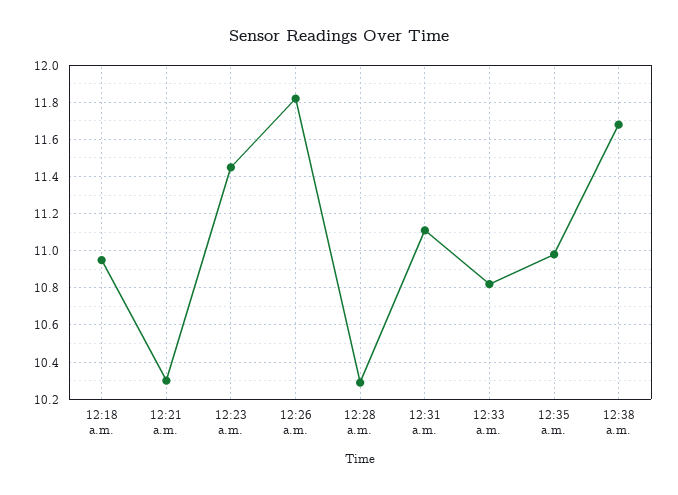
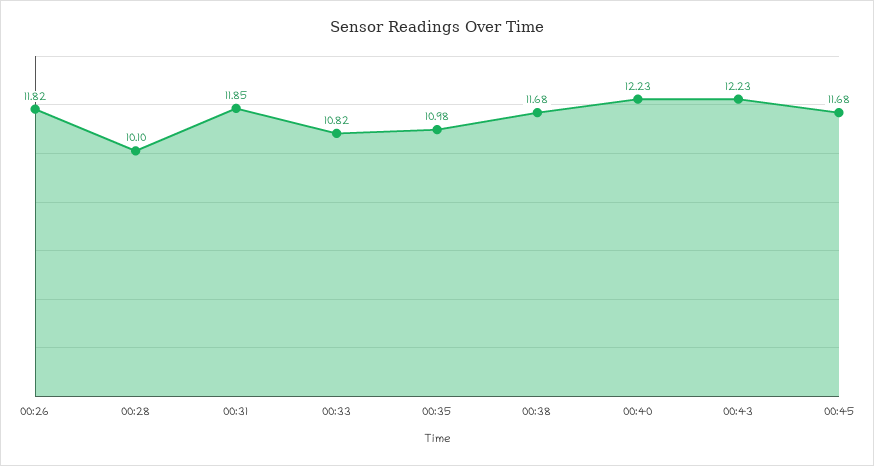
12:18 a.m.: 10.95 -> none
12:21 a.m.: 10.3 -> none
12:23 a.m.: 11.45 -> none
12:28 a.m.: 10.3 -> 10.1
12:31 a.m.: 11.1 -> 11.85
00:40: none -> 12.23
00:43: none -> 12.23
00:45: none -> 11.68

